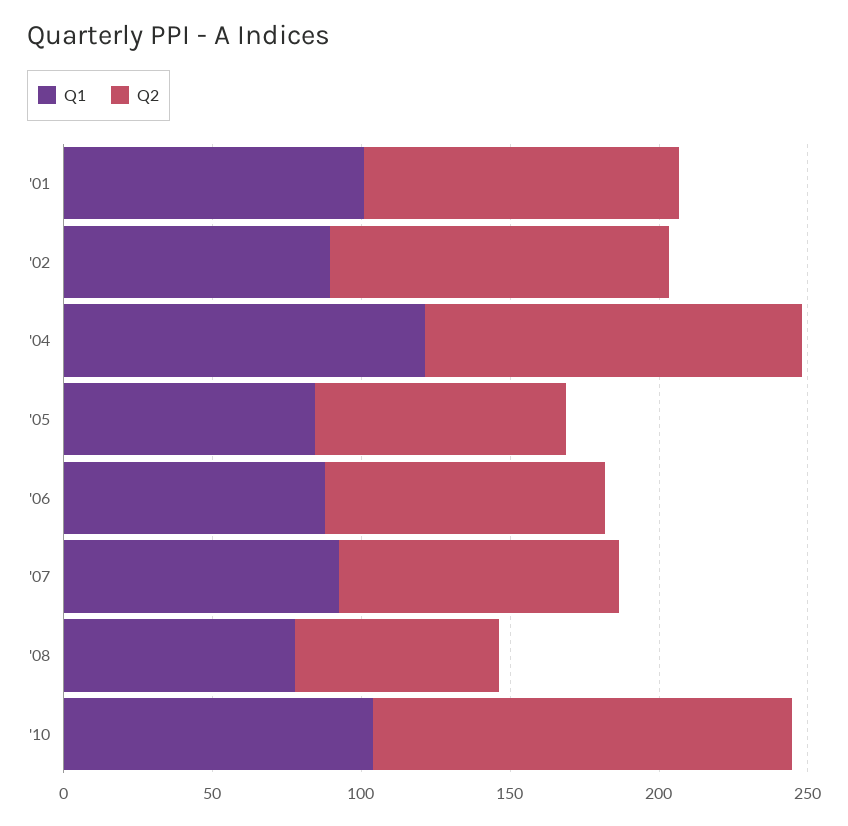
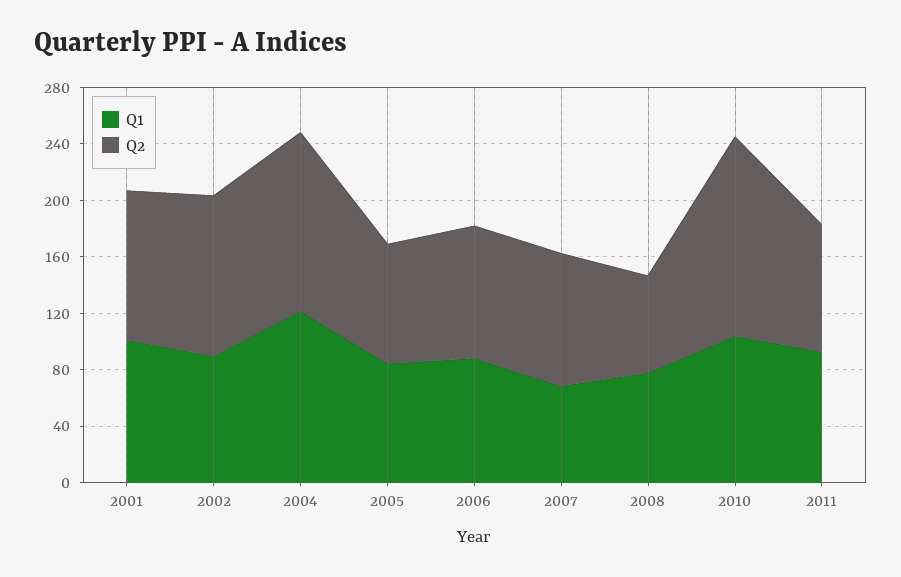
Q1, '07: 90 -> 70
Q1, 2011: none -> 90
Q2, 2011: none -> 90

